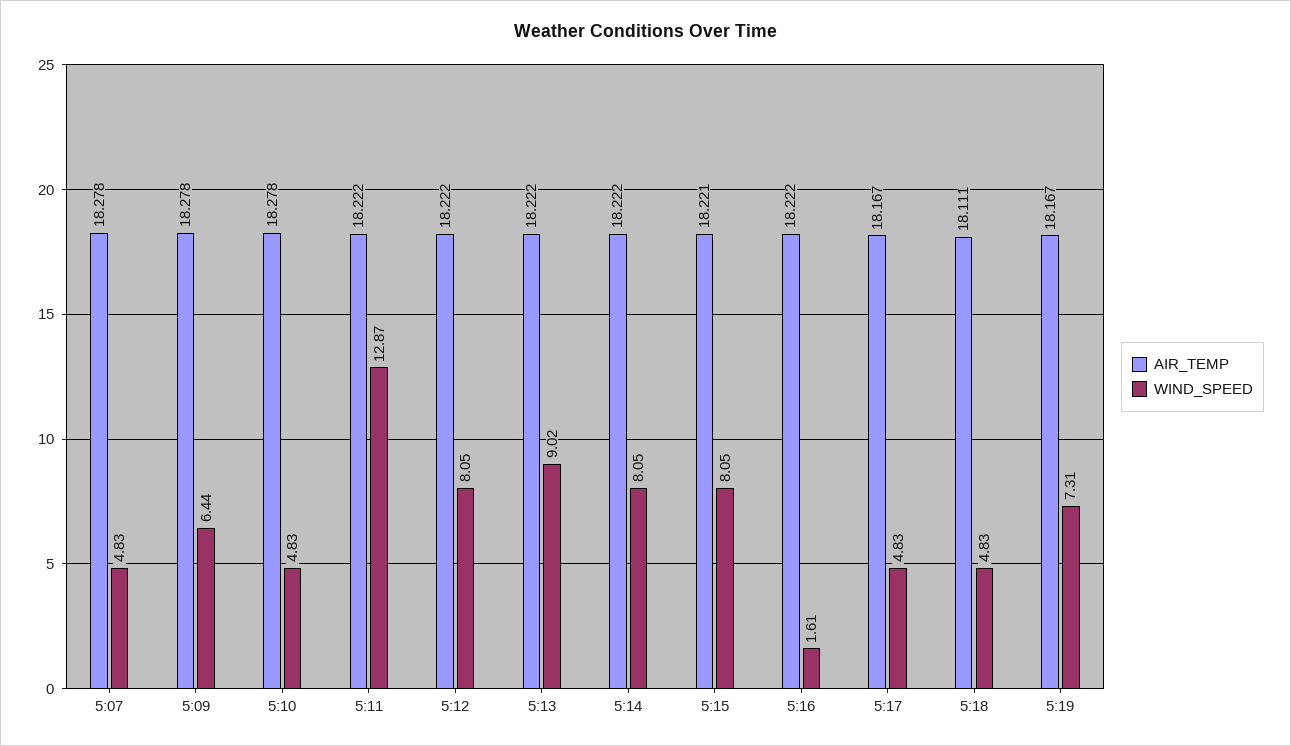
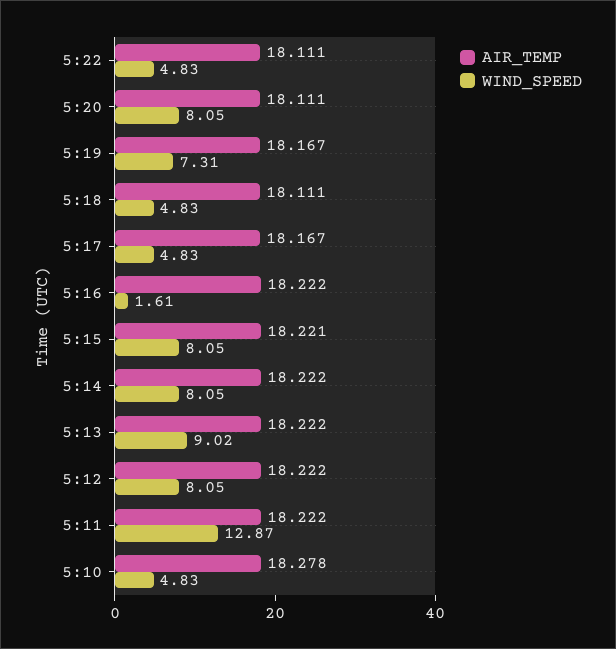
AIR_TEMP, 5:07: 18.278 -> none
WIND_SPEED, 5:07: 4.83 -> none
AIR_TEMP, 5:09: 18.278 -> none
WIND_SPEED, 5:09: 6.44 -> none
AIR_TEMP, 5:22: none -> 18.111
WIND_SPEED, 5:22: none -> 4.83
AIR_TEMP, 5:20: none -> 18.111
WIND_SPEED, 5:20: none -> 8.05

